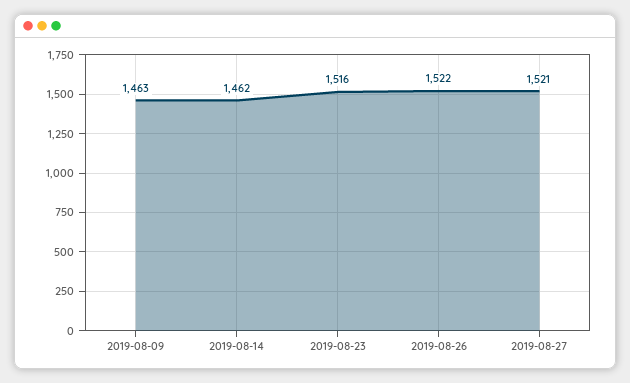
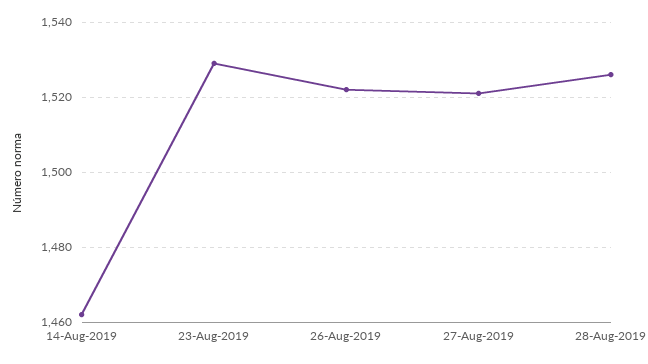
2019-08-09: 1463 -> none
2019-08-23: 1516 -> 1530
28-Aug-2019: none -> 1525

